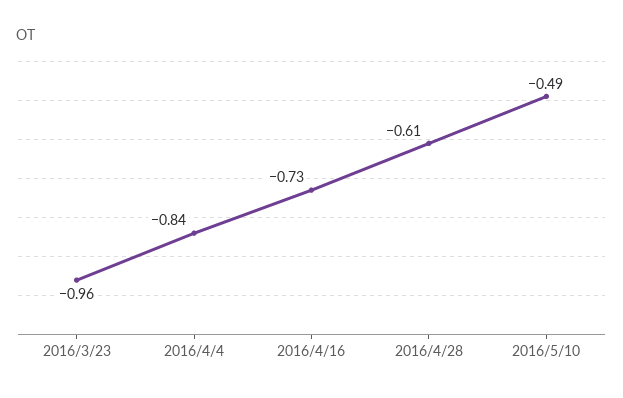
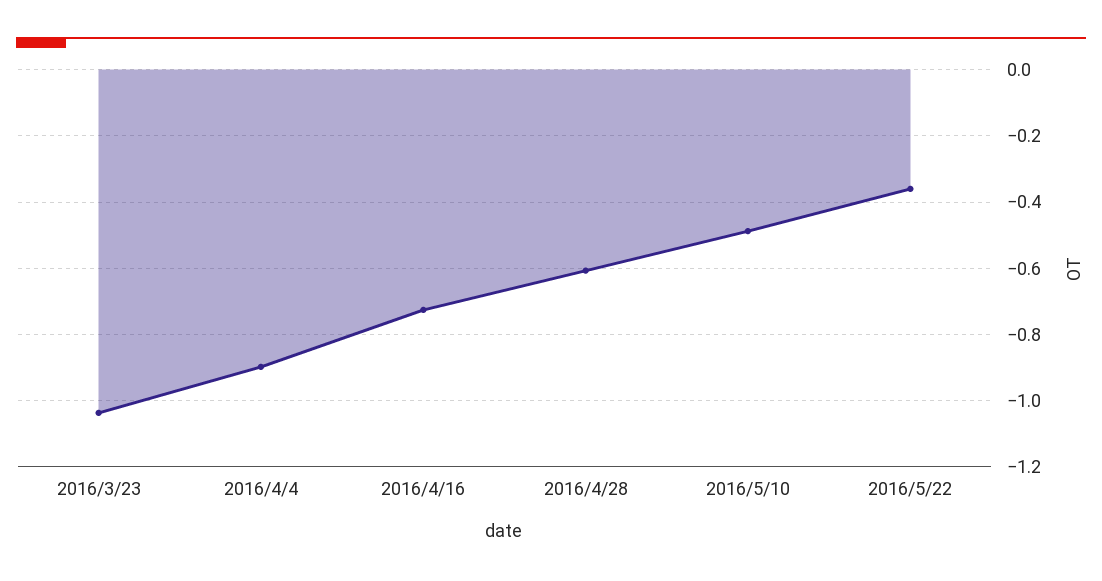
2016/3/23: -0.96 -> -1.04
2016/4/4: -0.84 -> -0.9
2016/5/22: none -> -0.36

